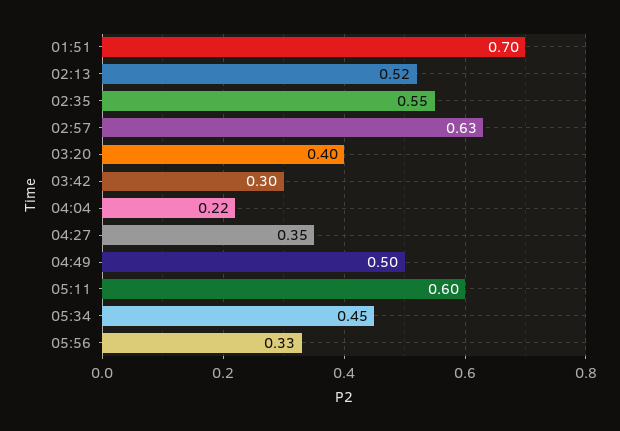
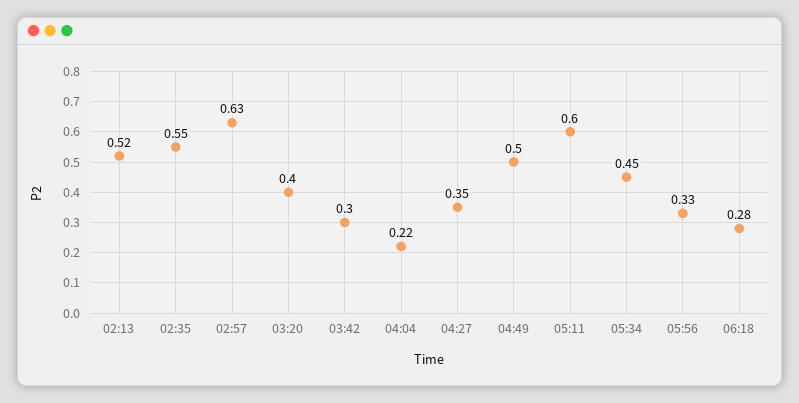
01:51: 0.7 -> none
06:18: none -> 0.28

